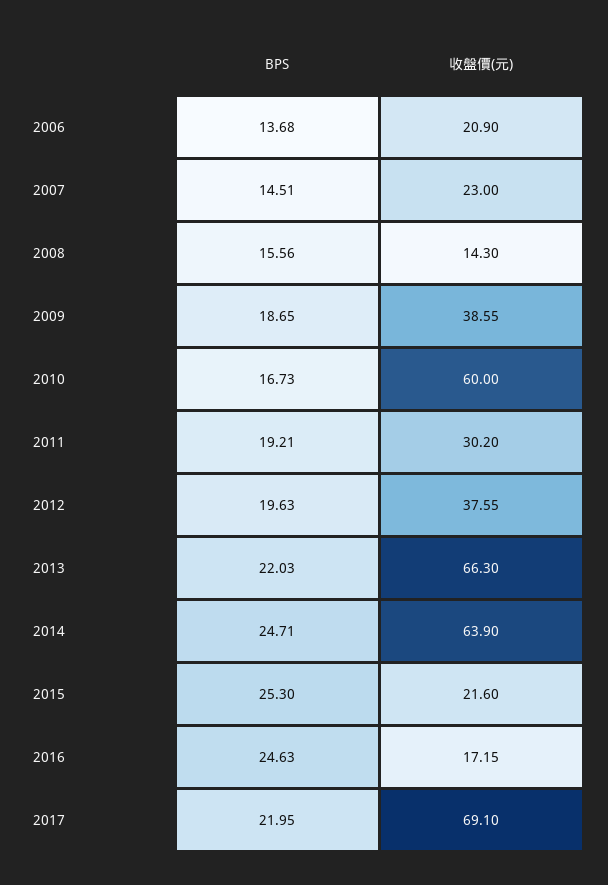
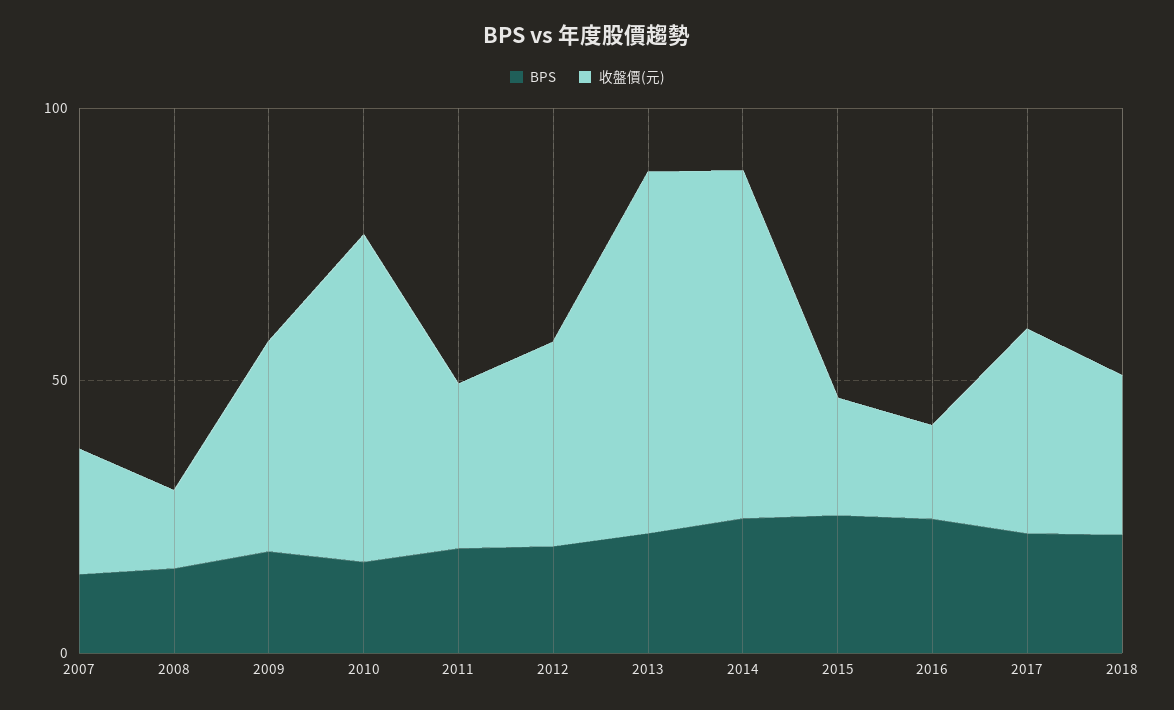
BPS, 2006: 13.68 -> none
收盤價(元), 2006: 20.9 -> none
收盤價(元), 2017: 69.1 -> 40
BPS, 2018: none -> 20
收盤價(元), 2018: none -> 30

